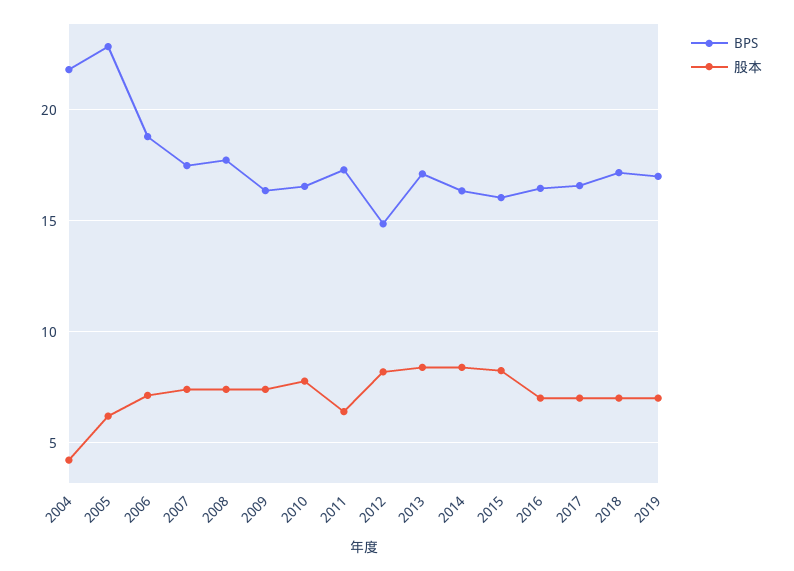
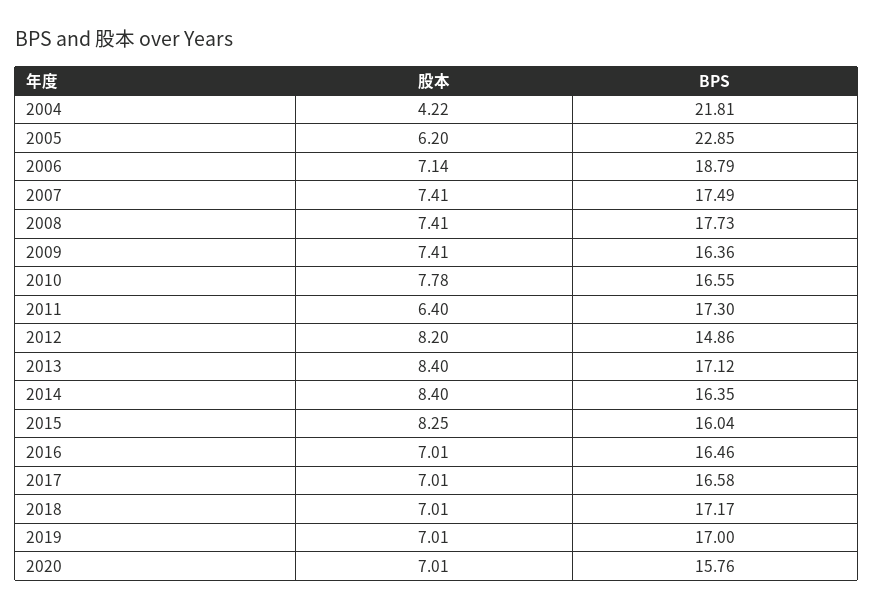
股本, 2020: none -> 7.01
BPS, 2020: none -> 15.76

